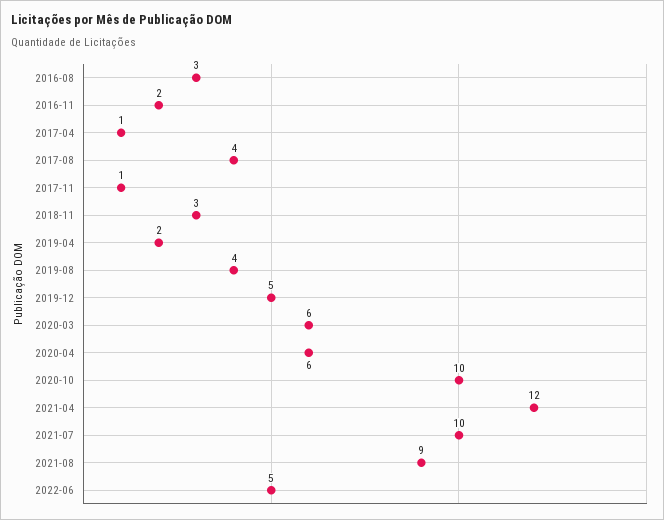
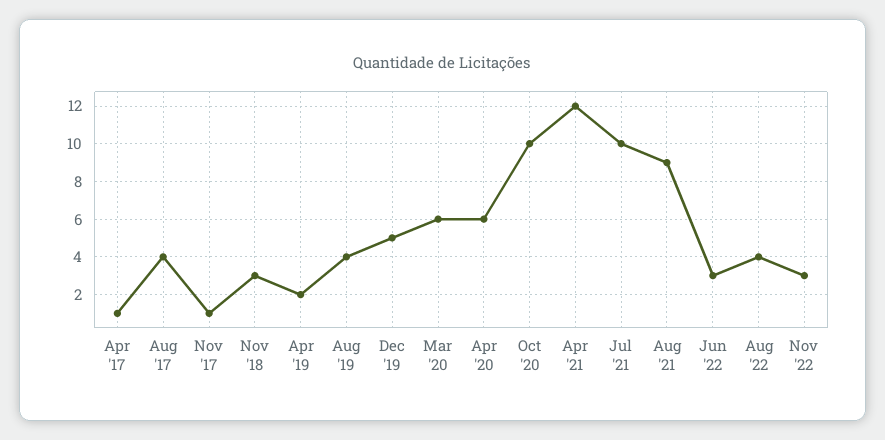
2016-08: 3 -> none
2016-11: 2 -> none
2022-06: 5 -> 3
Aug '22: none -> 4
Nov '22: none -> 3

